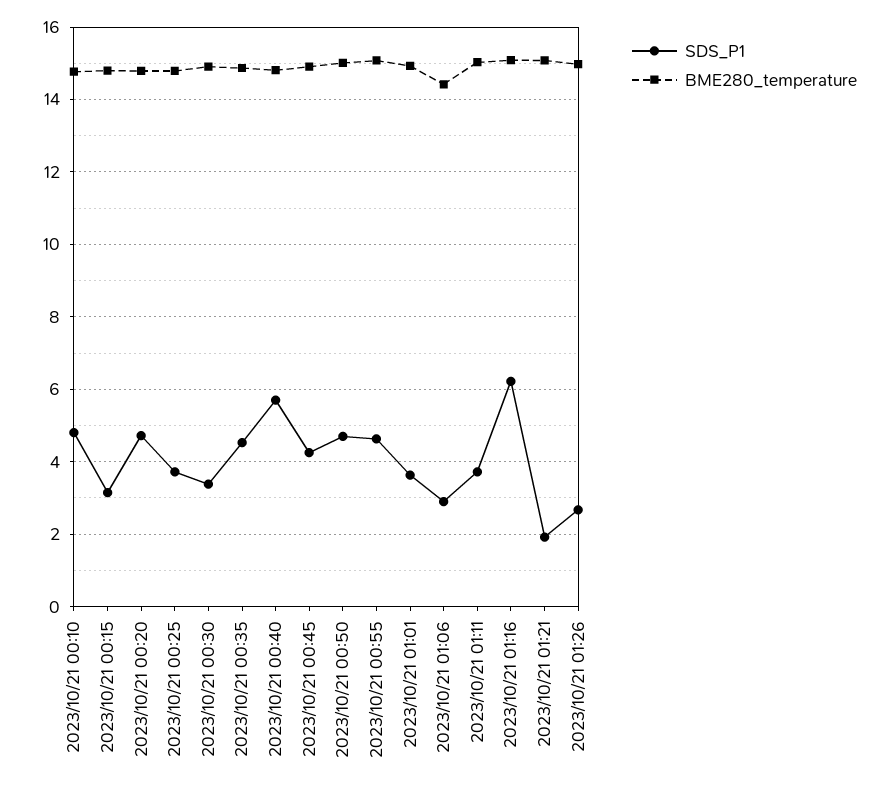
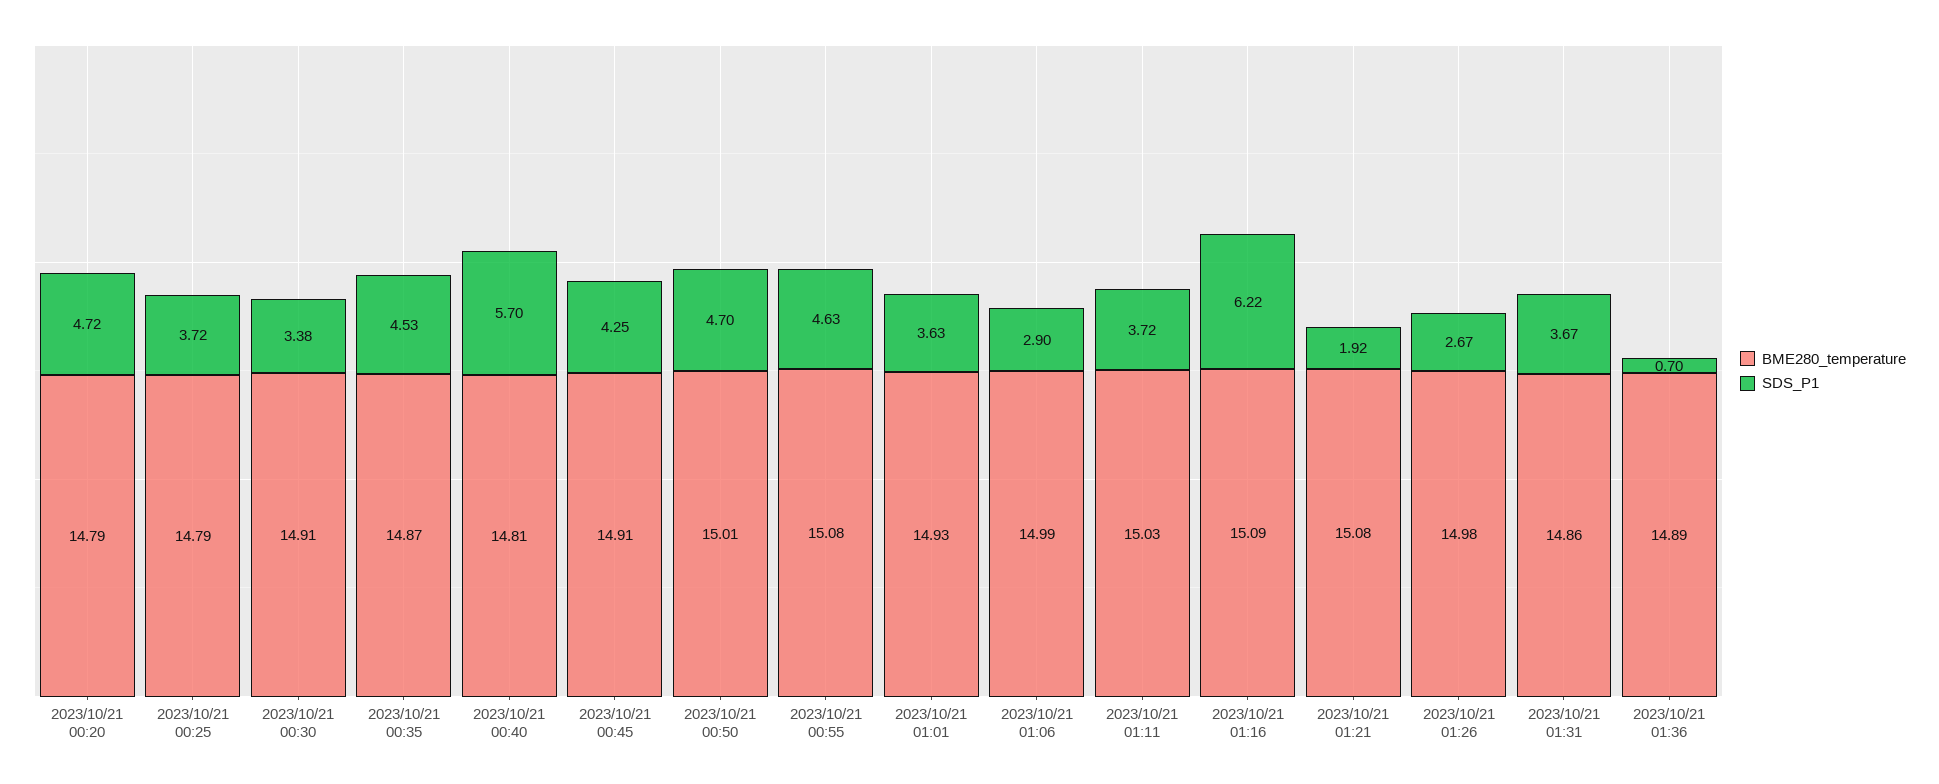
SDS_P1, 2023/10/21 00:10: 4.8 -> none
BME280_temperature, 2023/10/21 00:10: 14.8 -> none
SDS_P1, 2023/10/21 00:15: 3.2 -> none
BME280_temperature, 2023/10/21 00:15: 14.8 -> none
BME280_temperature, 2023/10/21 01:06: 14.4 -> 14.99
BME280_temperature, 2023/10/21 01:31: none -> 14.86
SDS_P1, 2023/10/21 01:31: none -> 3.67
BME280_temperature, 2023/10/21 01:36: none -> 14.89
SDS_P1, 2023/10/21 01:36: none -> 0.7

